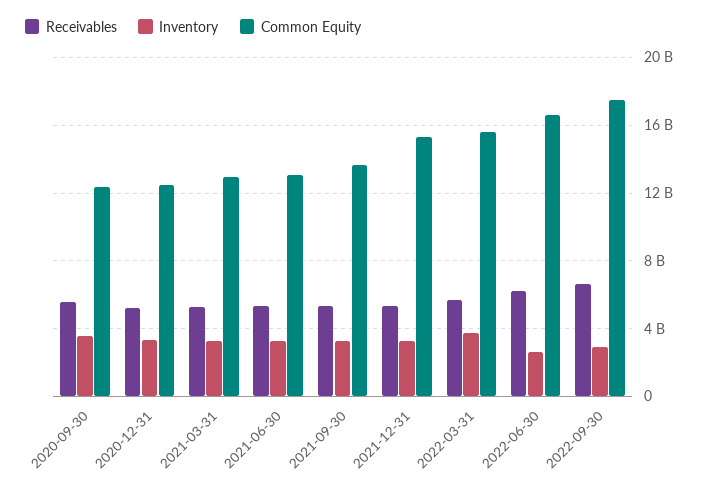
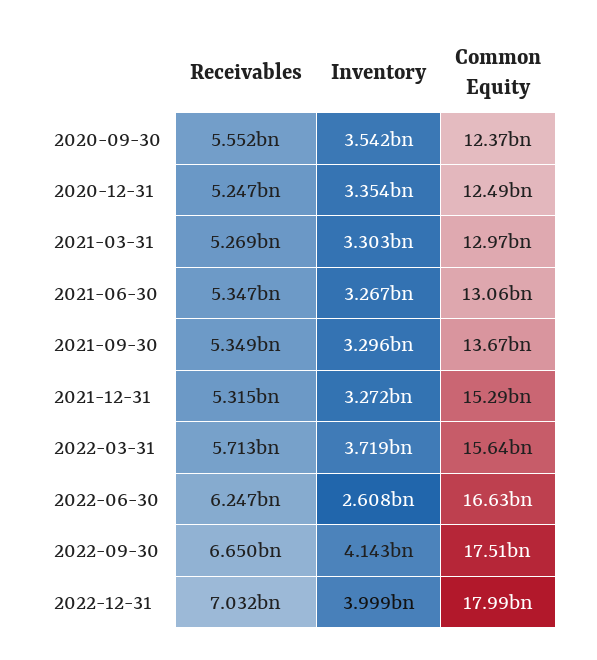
Inventory, 2022-09-30: 3000000000 -> 4143000000
Receivables, 2022-12-31: none -> 7032000000
Inventory, 2022-12-31: none -> 3999000000
Common Equity, 2022-12-31: none -> 17990000000

